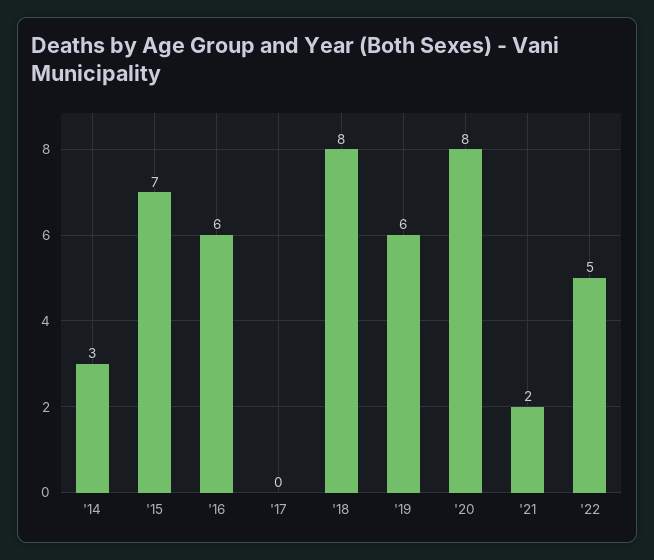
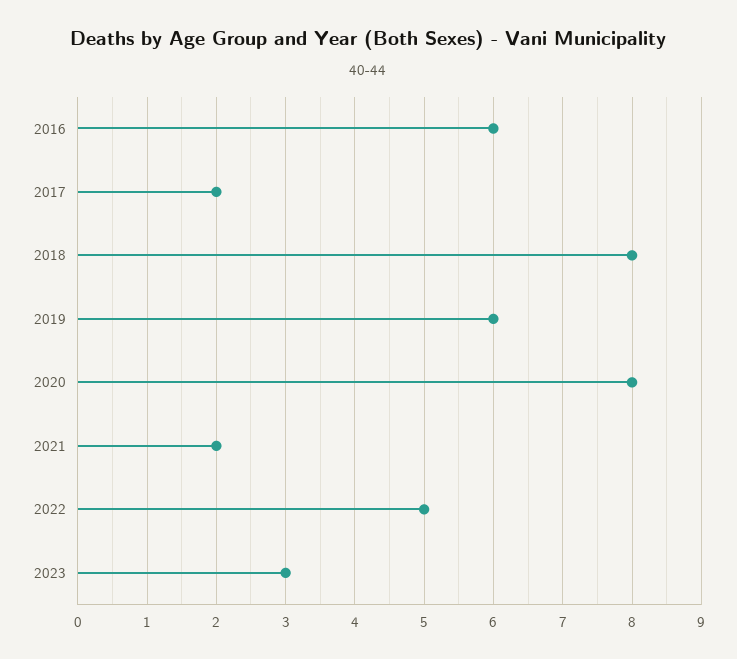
'14: 3 -> none
'15: 7 -> none
'17: 0 -> 2
2023: none -> 3

